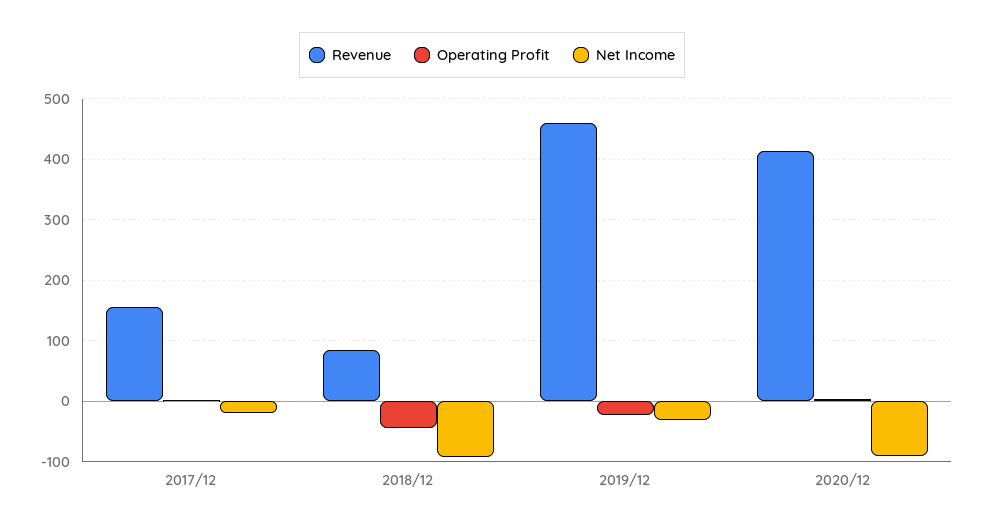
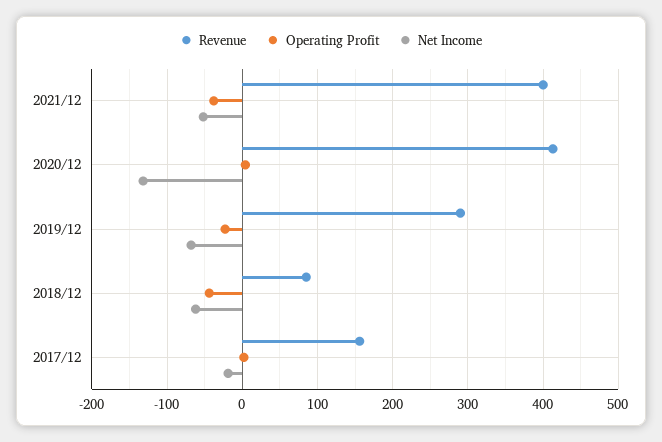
Net Income, 2018/12: -90 -> -60
Revenue, 2019/12: 460 -> 290
Net Income, 2019/12: -30 -> -70
Net Income, 2020/12: -90 -> -130
Revenue, 2021/12: none -> 400
Operating Profit, 2021/12: none -> -40
Net Income, 2021/12: none -> -50

